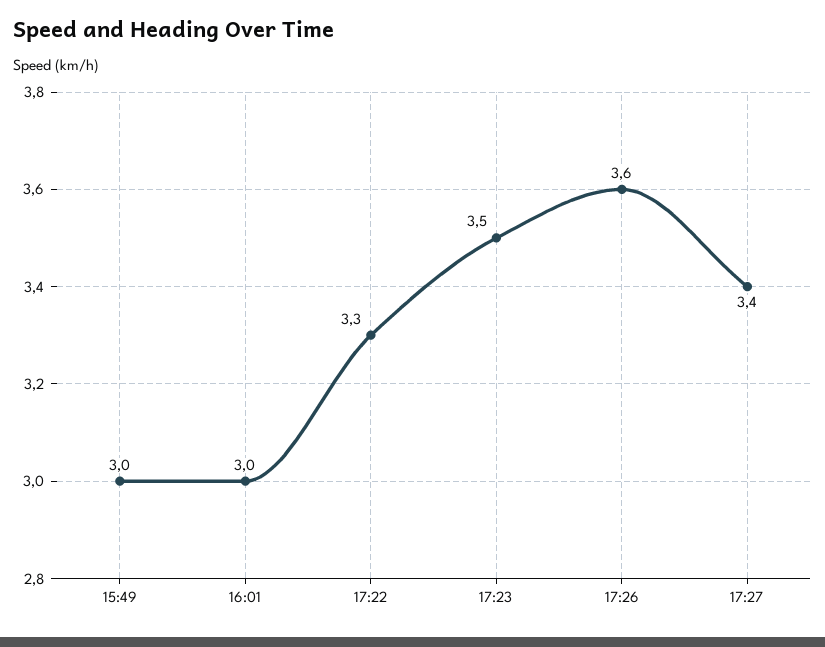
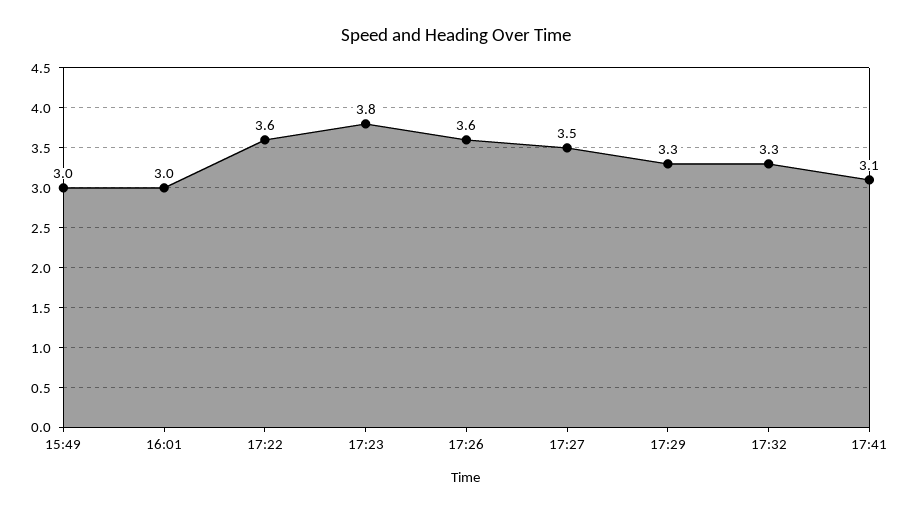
17:22: 3.3 -> 3.6
17:23: 3.5 -> 3.8
17:27: 3.4 -> 3.5
17:29: none -> 3.3
17:32: none -> 3.3
17:41: none -> 3.1

